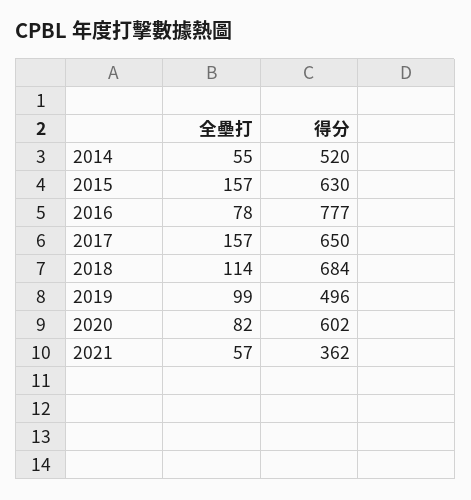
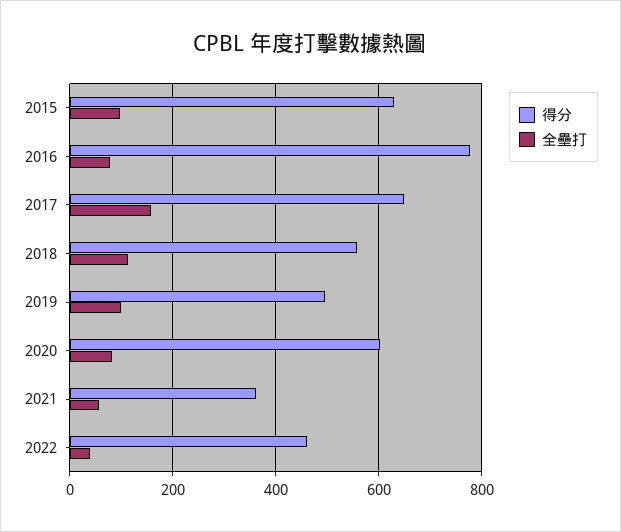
全壘打, 2014: 55 -> none
得分, 2014: 520 -> none
全壘打, 2015: 157 -> 100
得分, 2018: 684 -> 560
得分, 2022: none -> 460
全壘打, 2022: none -> 40

